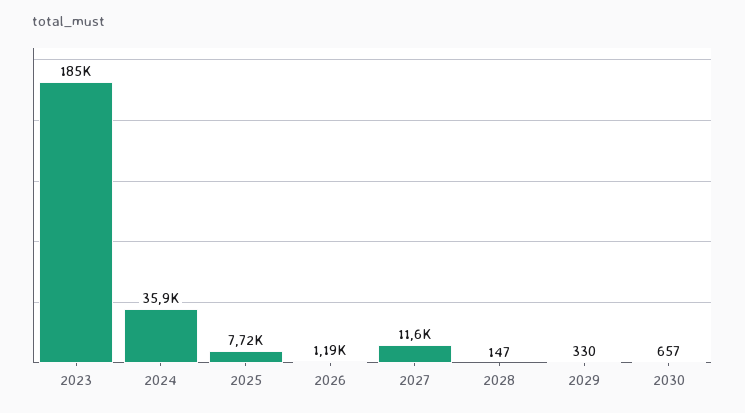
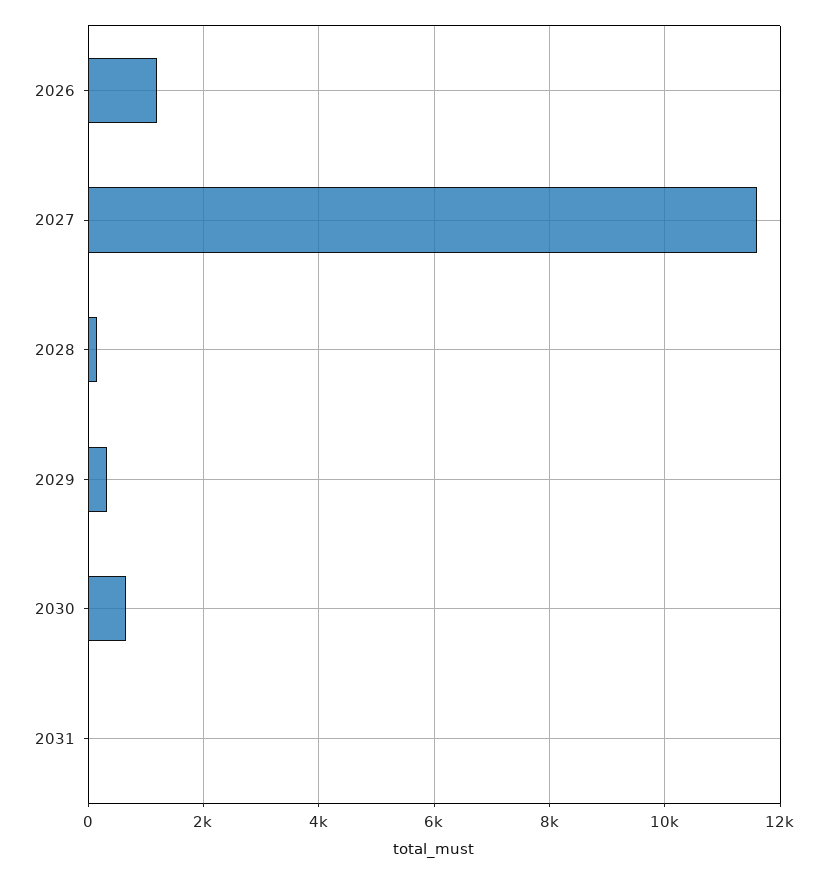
2023: 185000 -> none
2024: 35900 -> none
2025: 7720 -> none
2031: none -> 0

